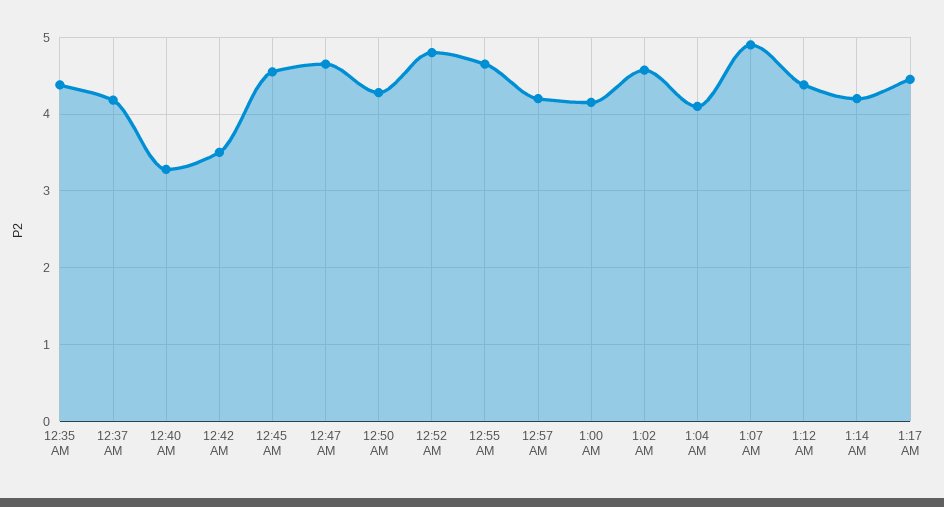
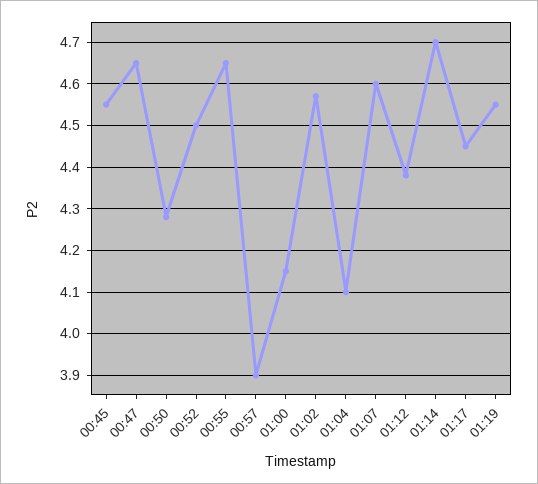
12:35 AM: 4.4 -> none
12:37 AM: 4.2 -> none
12:40 AM: 3.3 -> none
12:42 AM: 3.5 -> none
12:52 AM: 4.8 -> 4.5
12:57 AM: 4.2 -> 3.9
1:07 AM: 4.9 -> 4.6
1:14 AM: 4.2 -> 4.7
01:19: none -> 4.55

